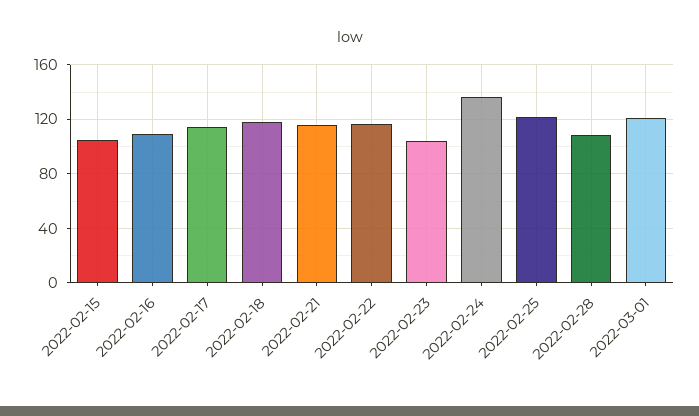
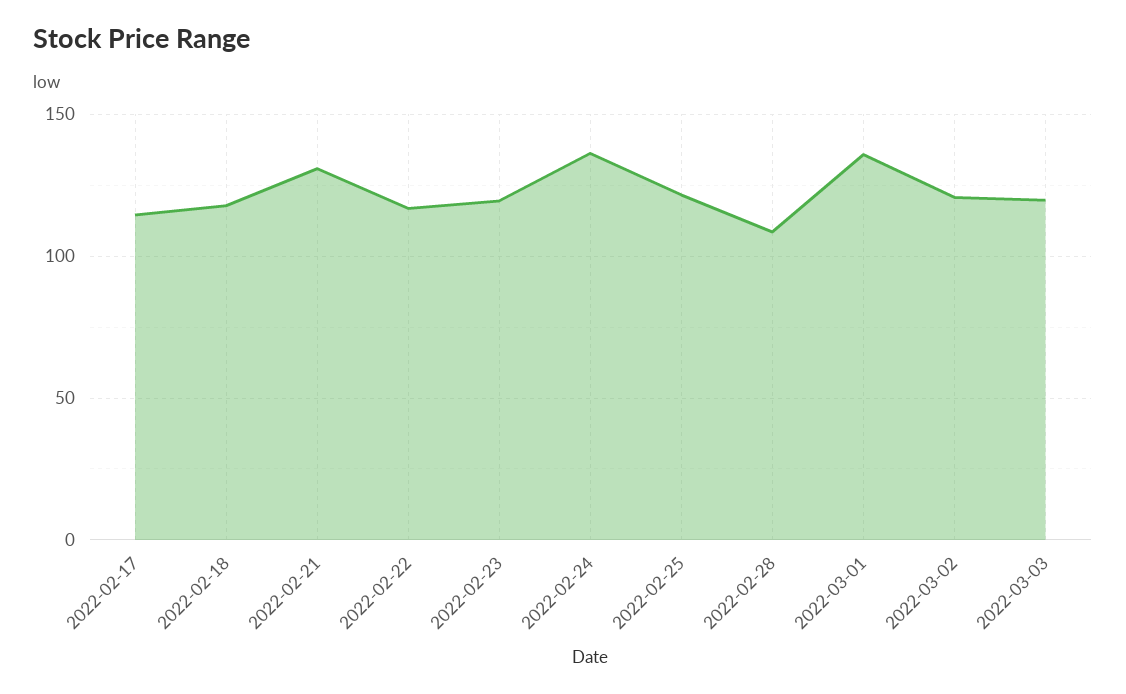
2022-02-15: 105 -> none
2022-02-16: 110 -> none
2022-02-21: 115 -> 130
2022-02-23: 105 -> 120
2022-03-01: 120 -> 135
2022-03-02: none -> 120
2022-03-03: none -> 120

